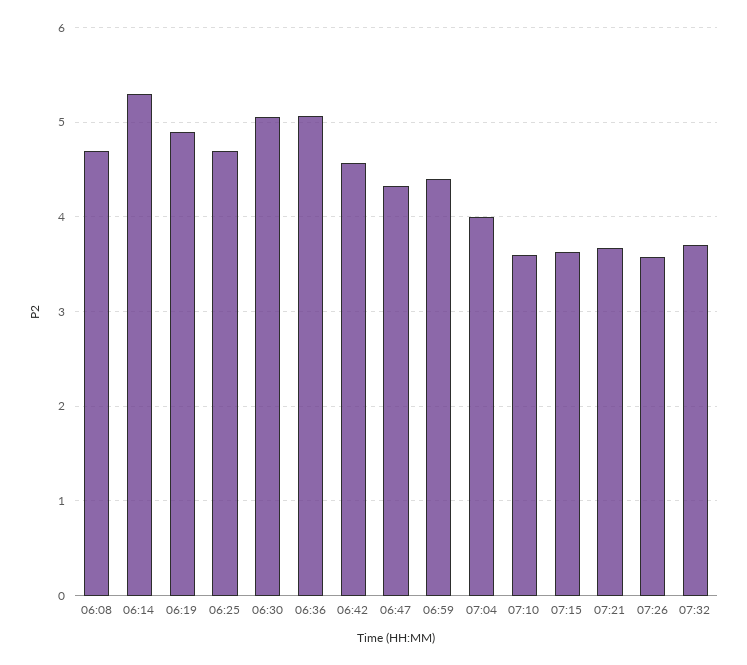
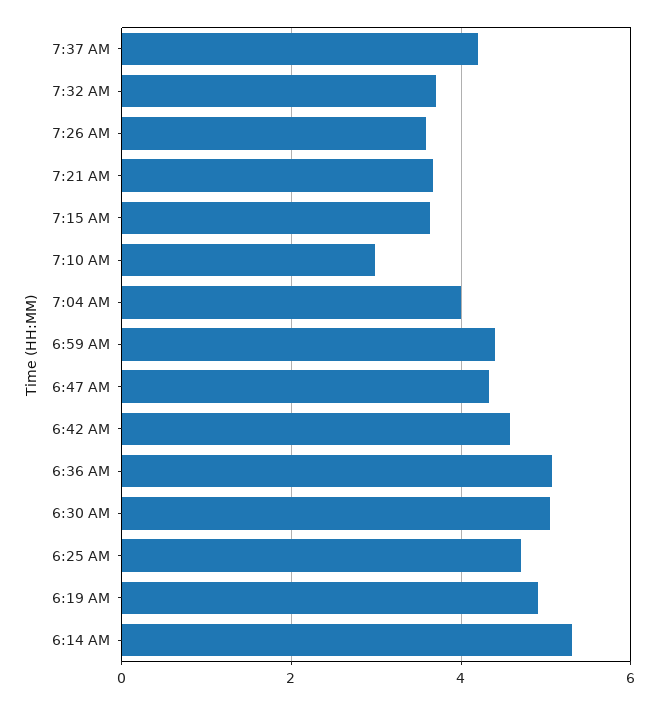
06:08: 4.7 -> none
07:10: 3.6 -> 3
7:37 AM: none -> 4.2

